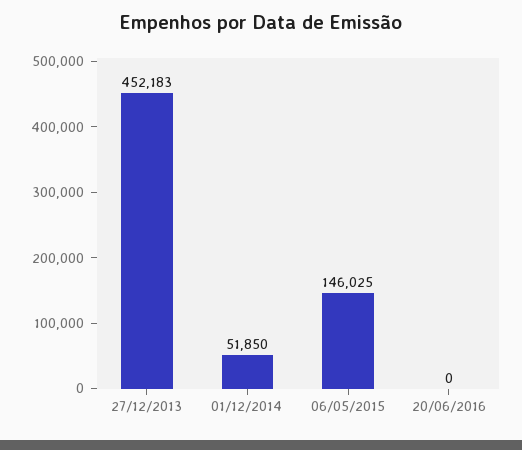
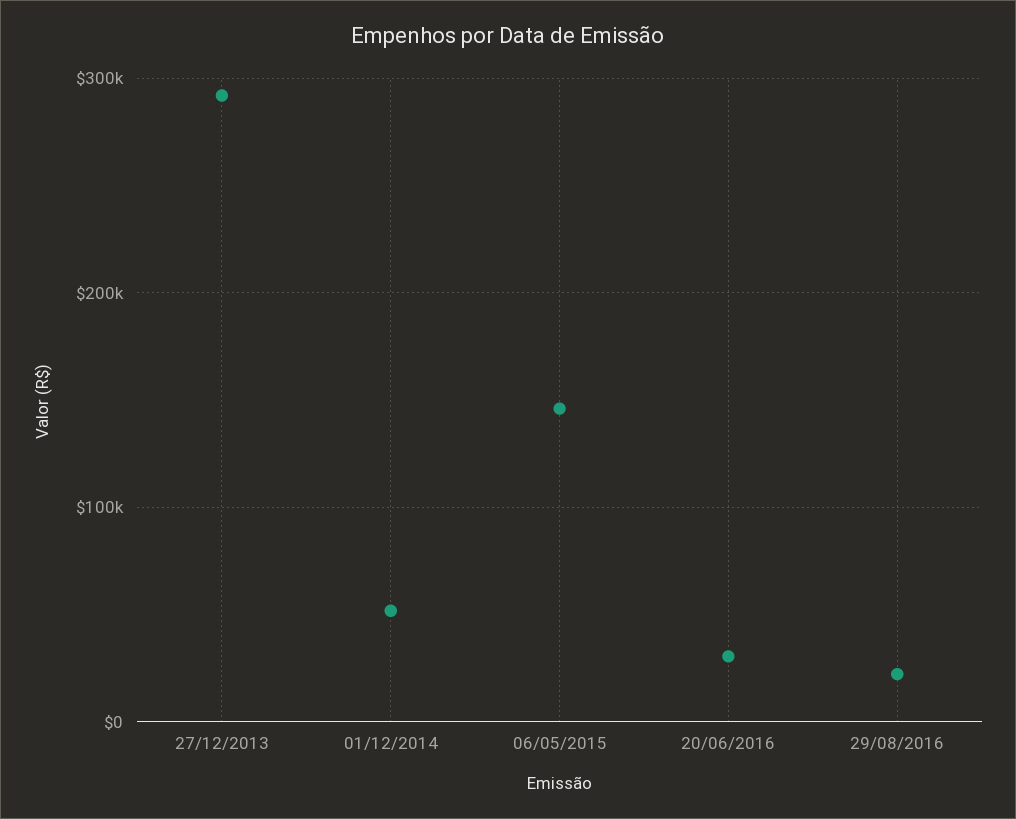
27/12/2013: 452183 -> 290000
20/06/2016: 0 -> 30000
29/08/2016: none -> 20000

